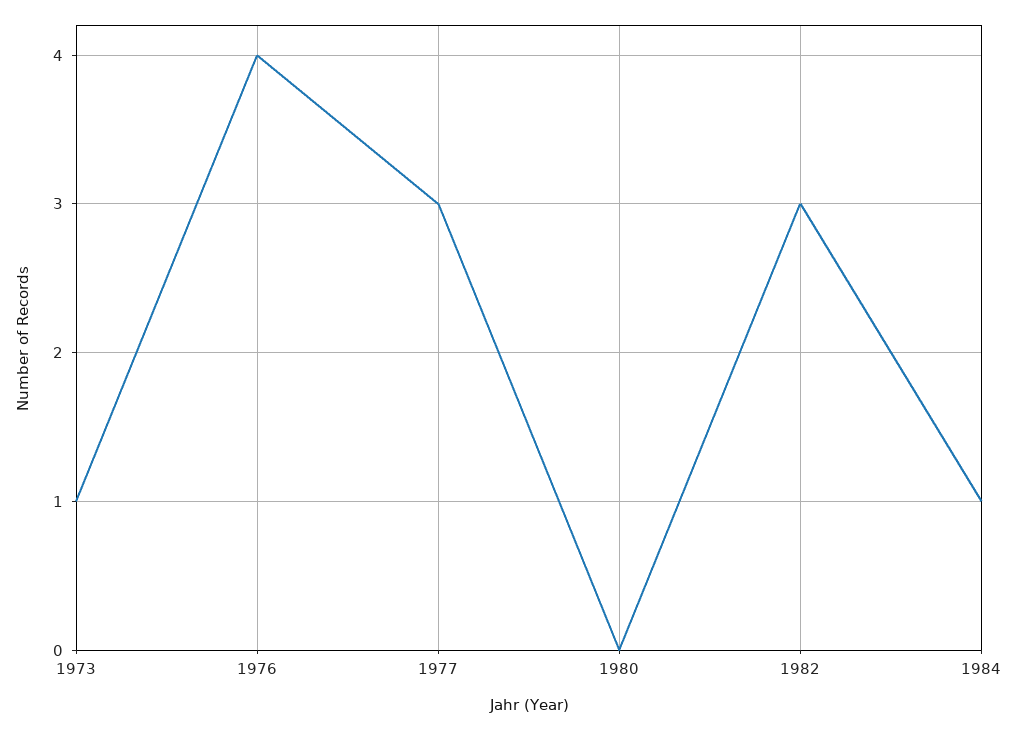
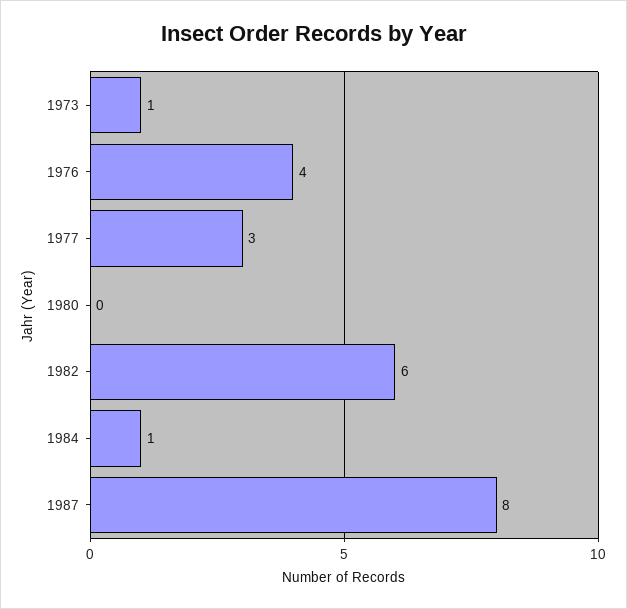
1982: 3 -> 6
1987: none -> 8

